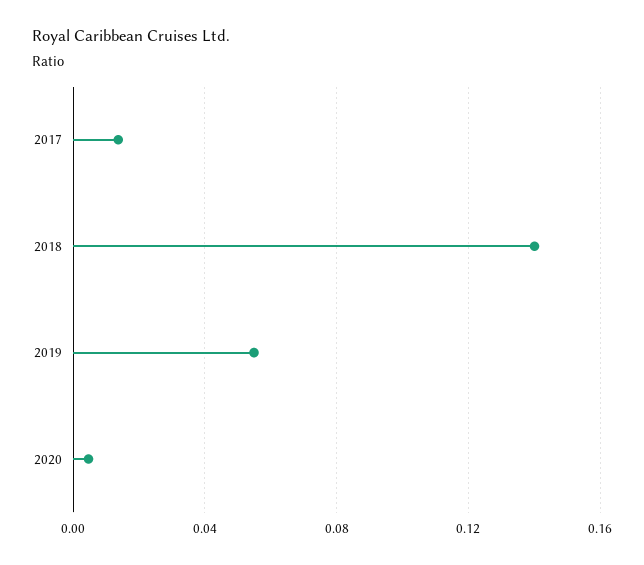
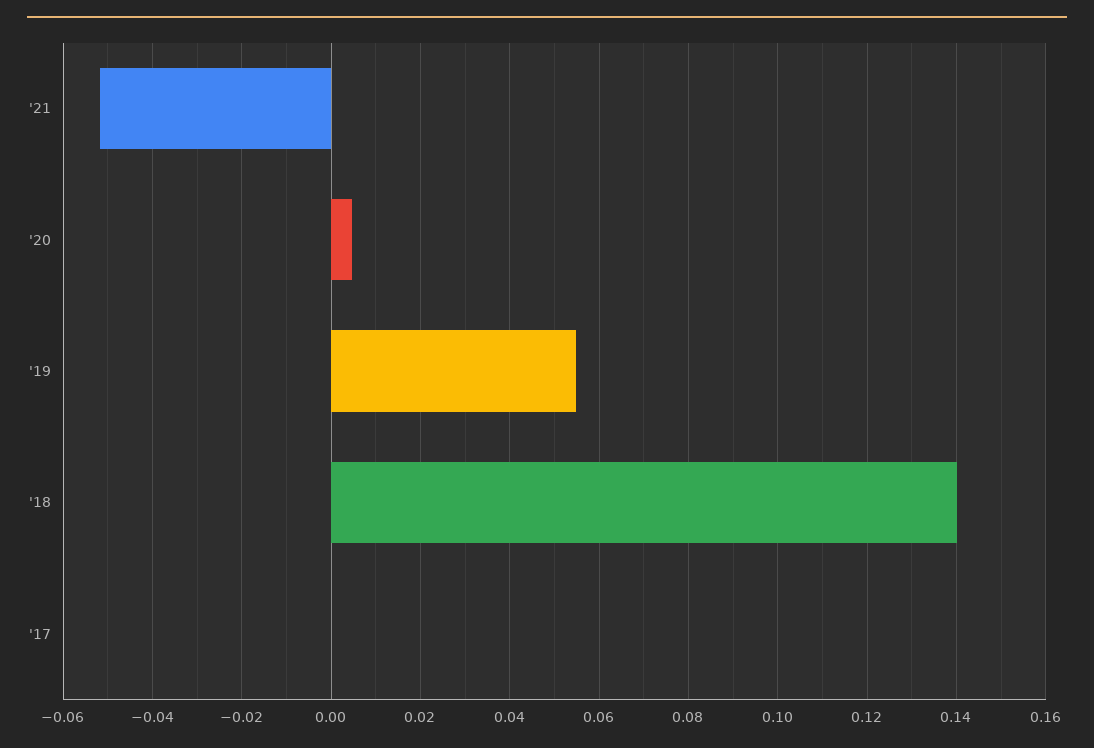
2017: 0.015 -> 0
'21: none -> -0.052

